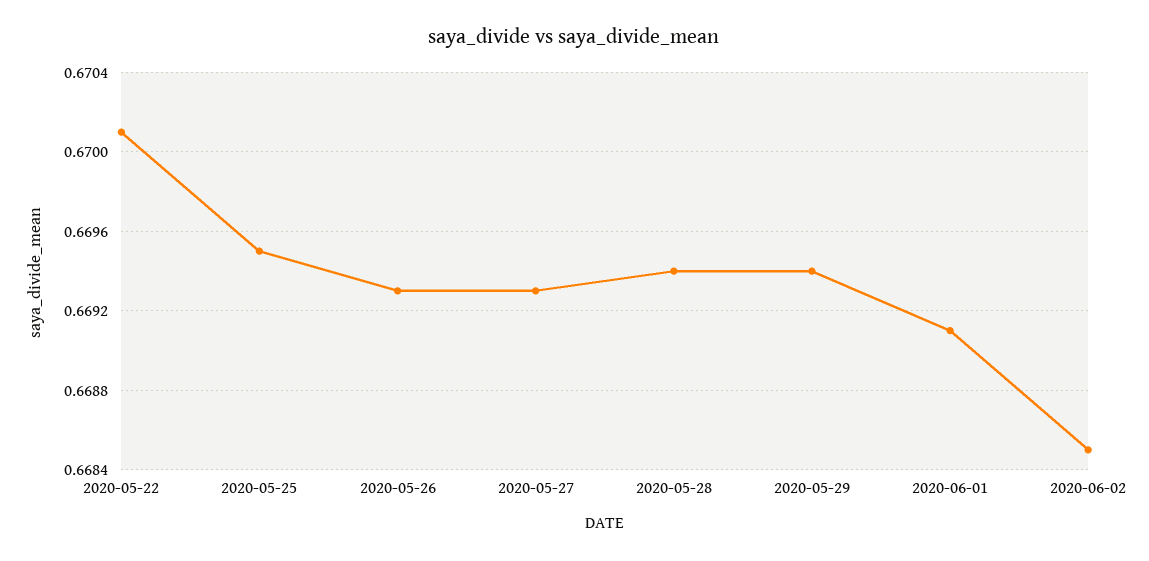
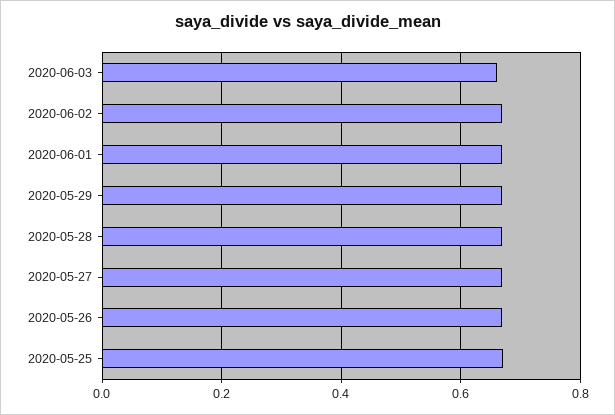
2020-05-22: 0.6701 -> none
2020-06-03: none -> 0.66

